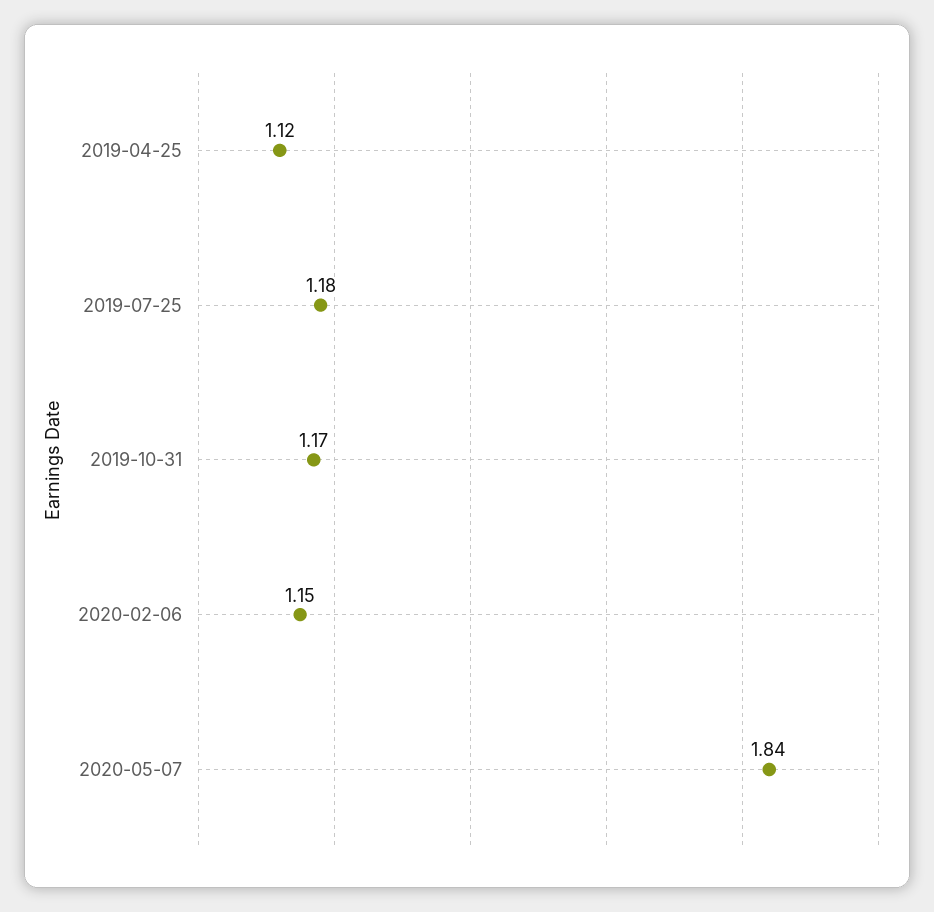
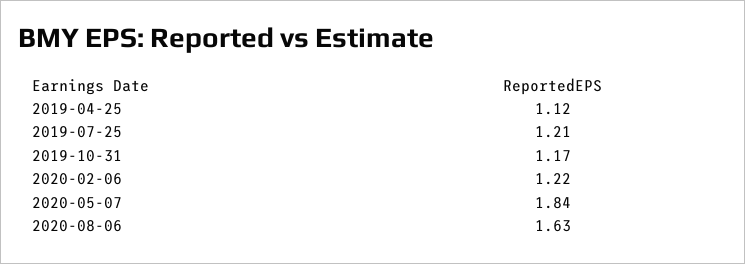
2019-07-25: 1.18 -> 1.21
2020-02-06: 1.15 -> 1.22
2020-08-06: none -> 1.63

